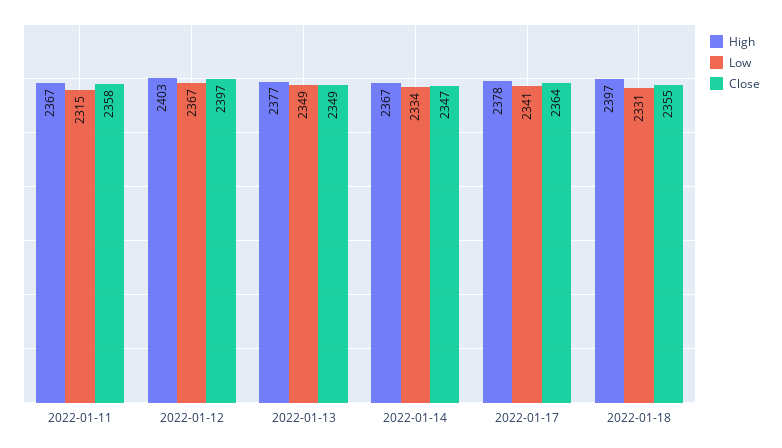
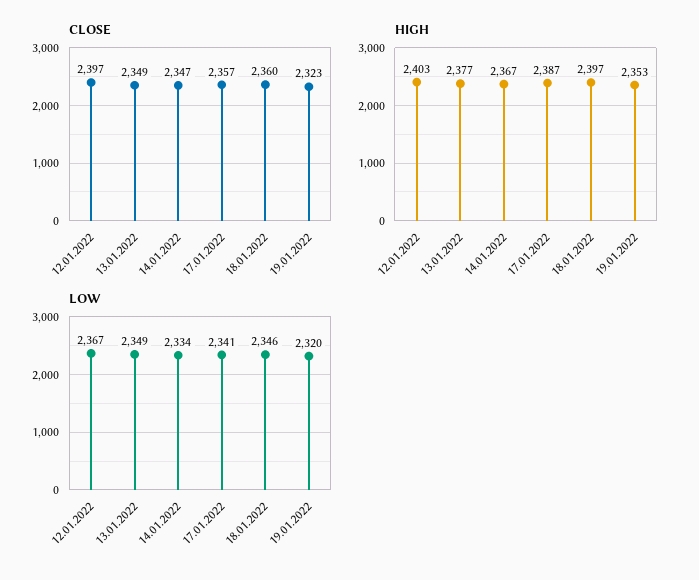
High, 2022-01-11: 2367 -> none
Low, 2022-01-11: 2315 -> none
Close, 2022-01-11: 2358 -> none
High, 2022-01-17: 2378 -> 2387
Close, 2022-01-17: 2364 -> 2357
Low, 2022-01-18: 2331 -> 2346
Close, 2022-01-18: 2355 -> 2360
Close, 19.01.2022: none -> 2323
High, 19.01.2022: none -> 2353
Low, 19.01.2022: none -> 2320

